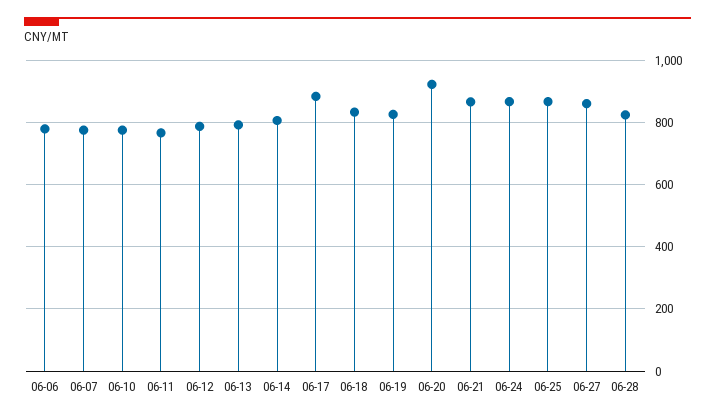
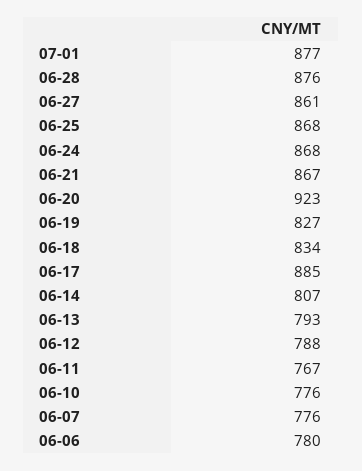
06-28: 820 -> 876
07-01: none -> 877

